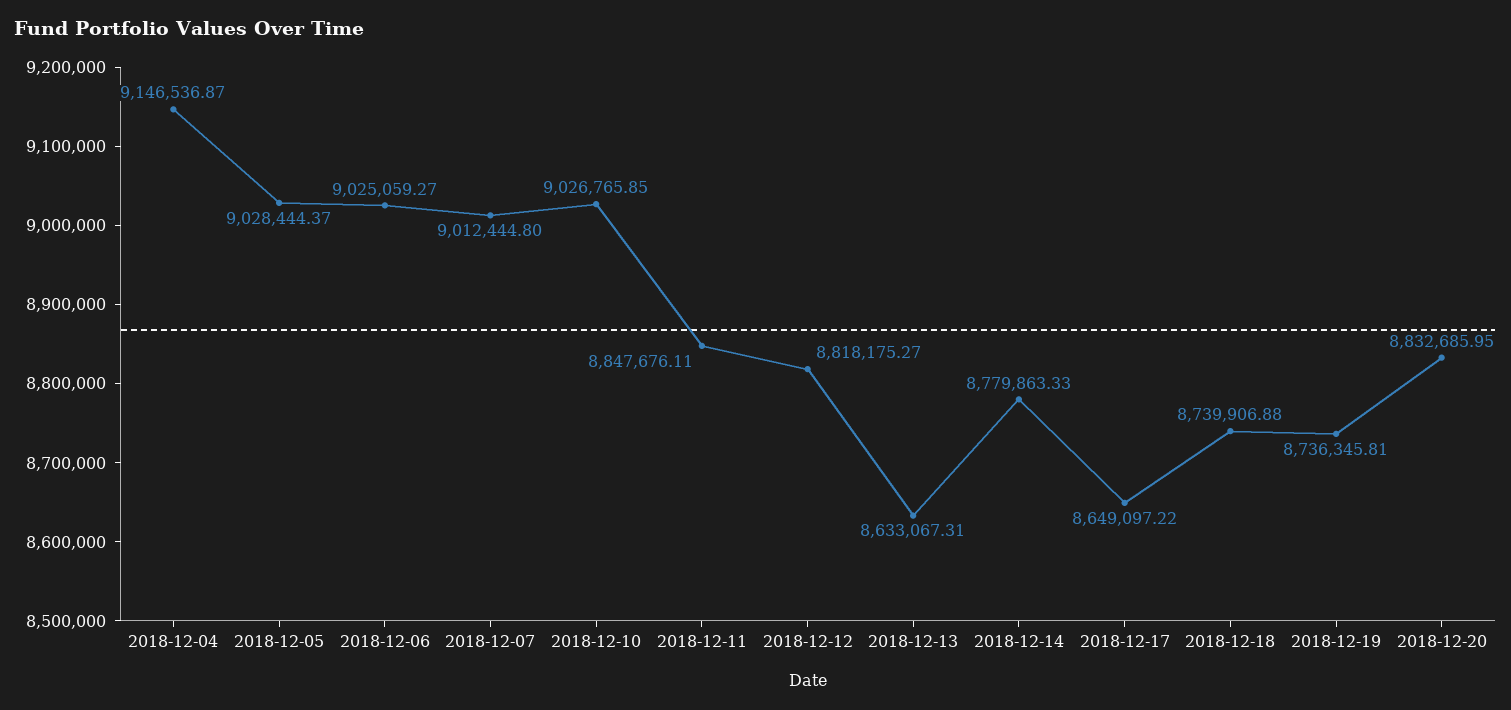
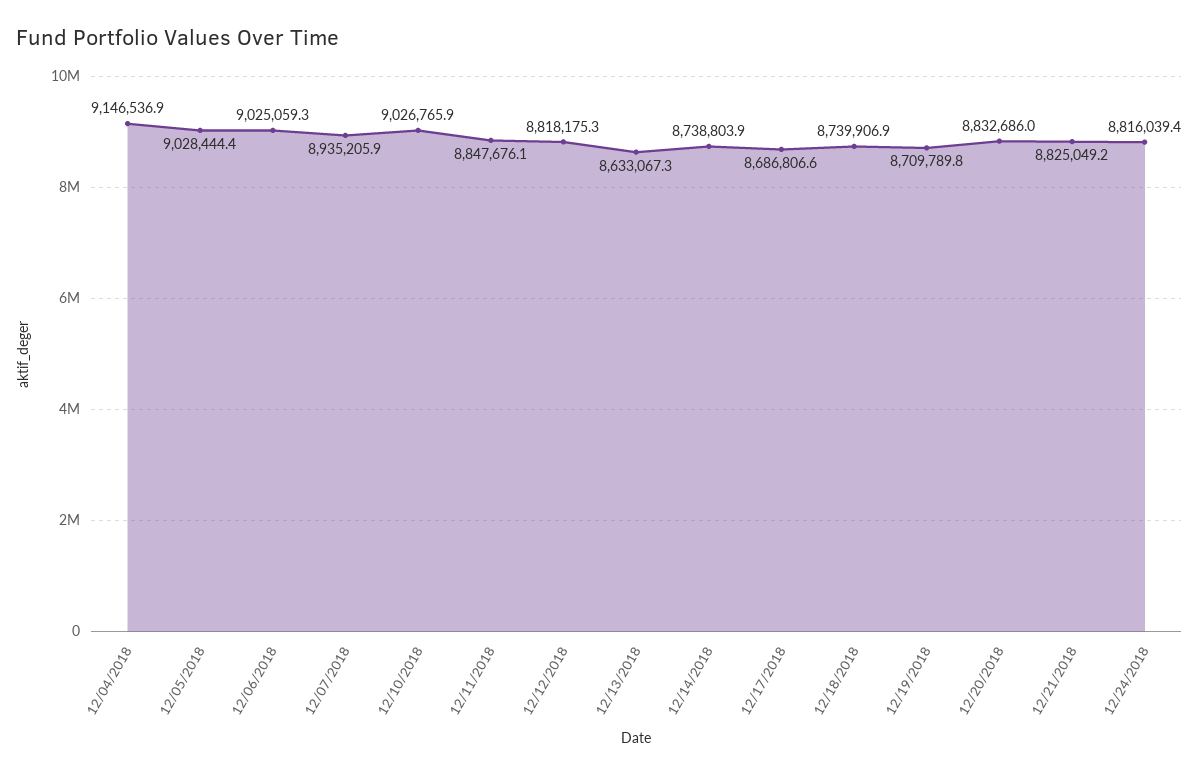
2018-12-07: 9012444.8 -> 8935205.9
2018-12-14: 8779863.33 -> 8738803.9
2018-12-17: 8649097.22 -> 8686806.6
2018-12-19: 8736345.81 -> 8709789.8
12/21/2018: none -> 8825049.2
12/24/2018: none -> 8816039.4

